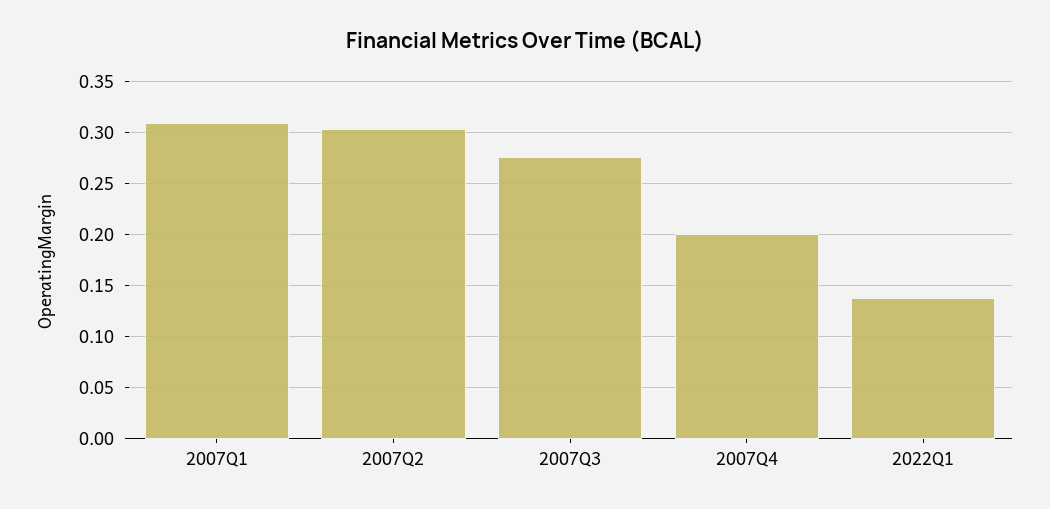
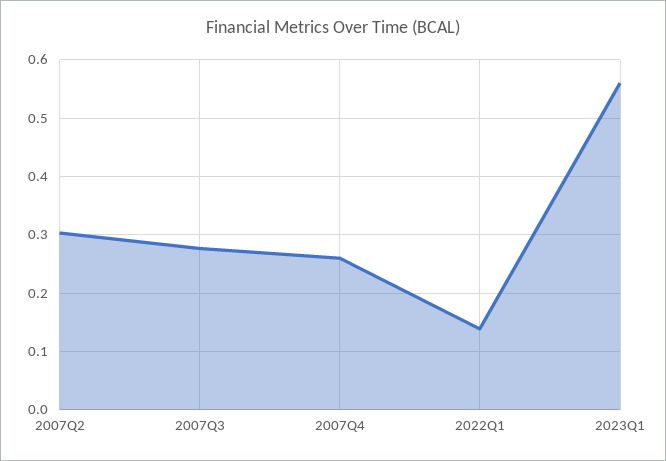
2007Q1: 0.31 -> none
2007Q4: 0.2 -> 0.26
2023Q1: none -> 0.56

